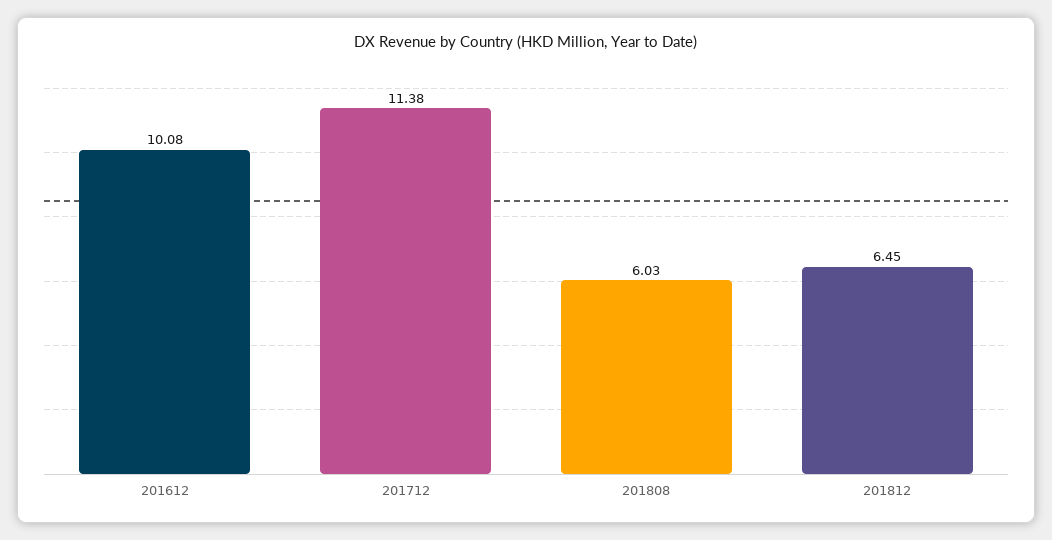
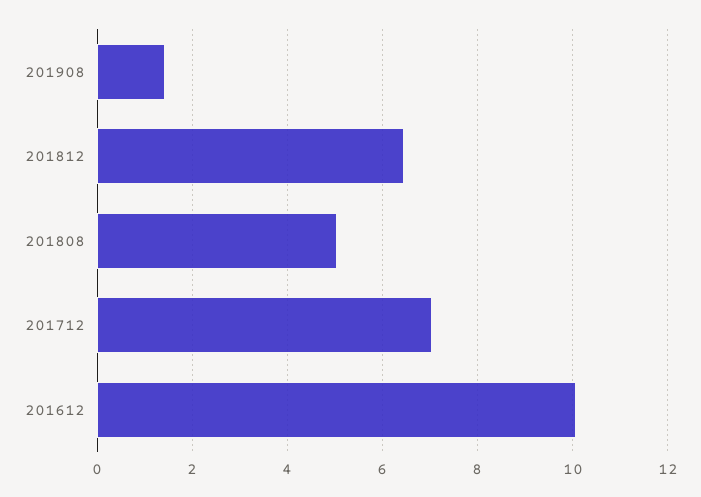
201712: 11.38 -> 7
201808: 6.03 -> 5
201908: none -> 1.4

